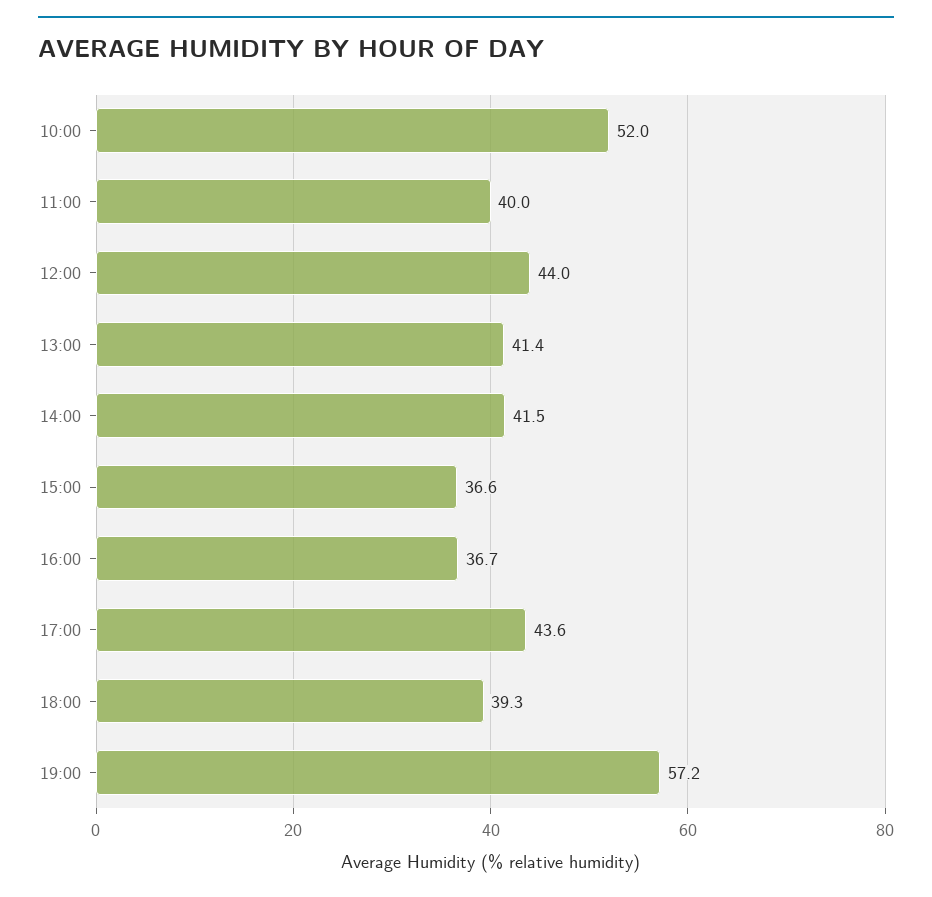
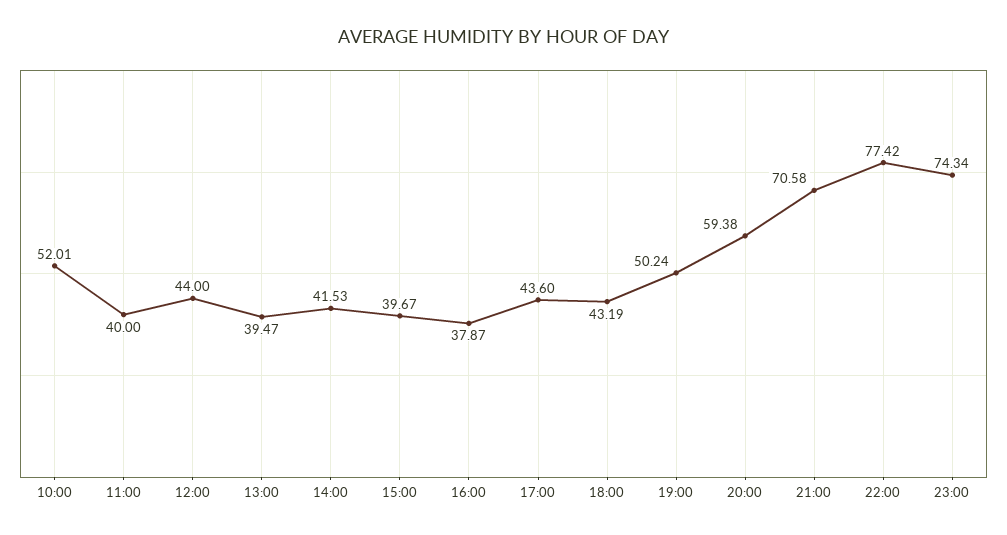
13:00: 41.4 -> 39.47
15:00: 36.6 -> 39.67
16:00: 36.7 -> 37.87
18:00: 39.3 -> 43.19
19:00: 57.2 -> 50.24
20:00: none -> 59.38
21:00: none -> 70.58
22:00: none -> 77.42
23:00: none -> 74.34

